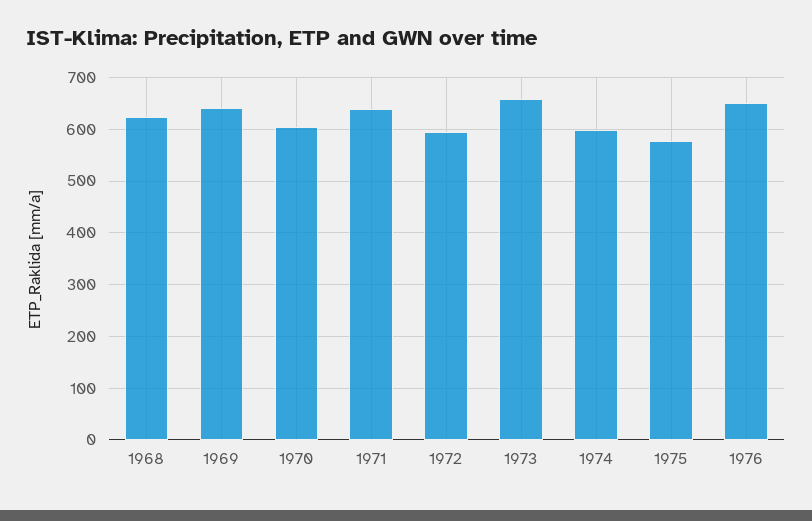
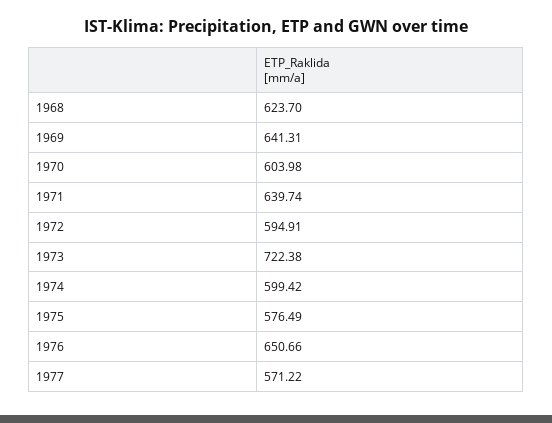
1973: 660 -> 722.38
1977: none -> 571.22

